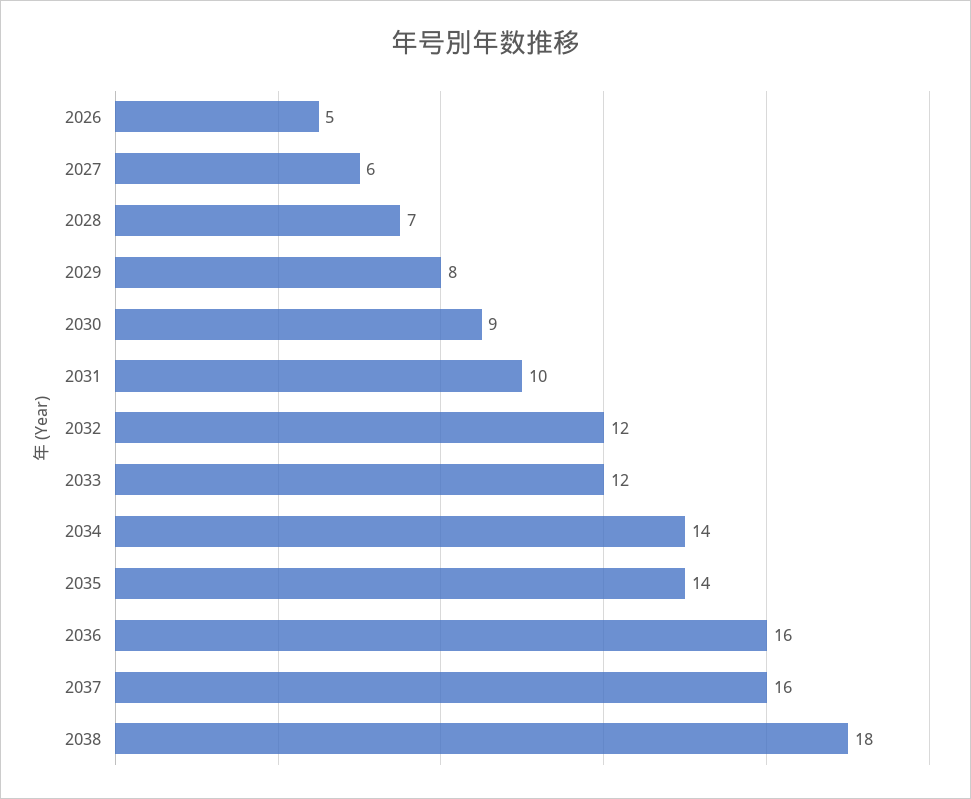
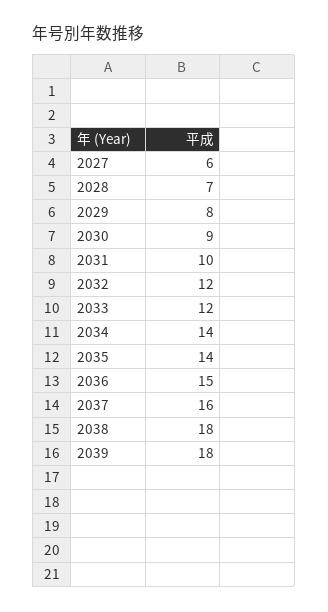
2026: 5 -> none
2036: 16 -> 15
2039: none -> 18

